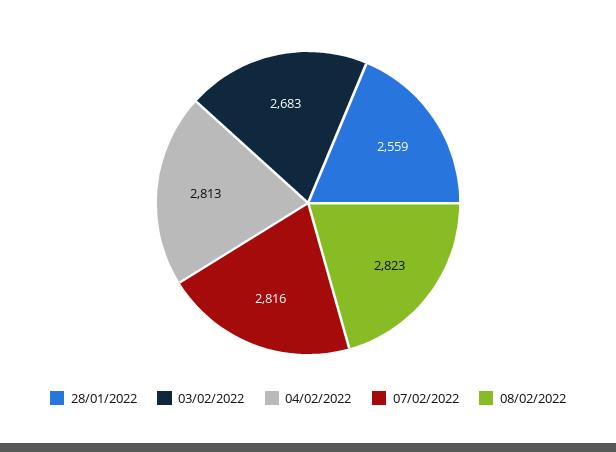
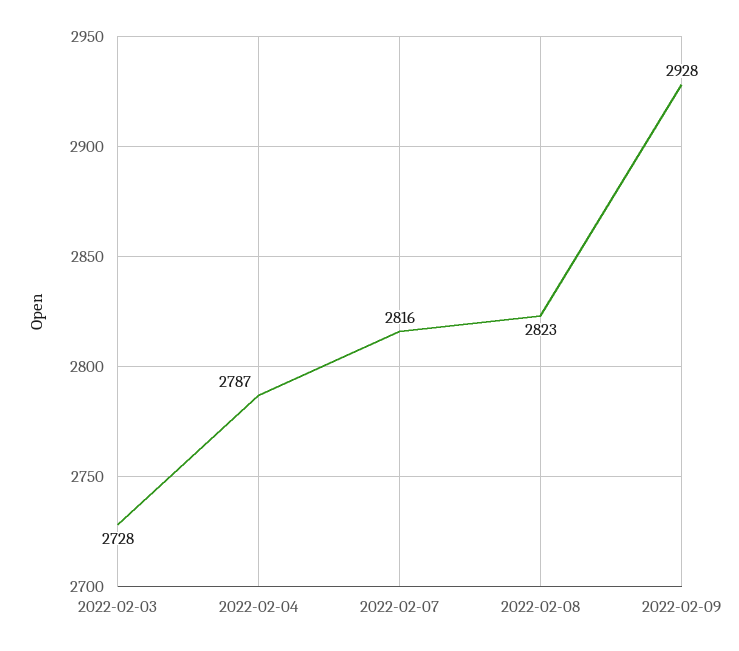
28/01/2022: 2559 -> none
03/02/2022: 2683 -> 2728
04/02/2022: 2813 -> 2787
2022-02-09: none -> 2928

